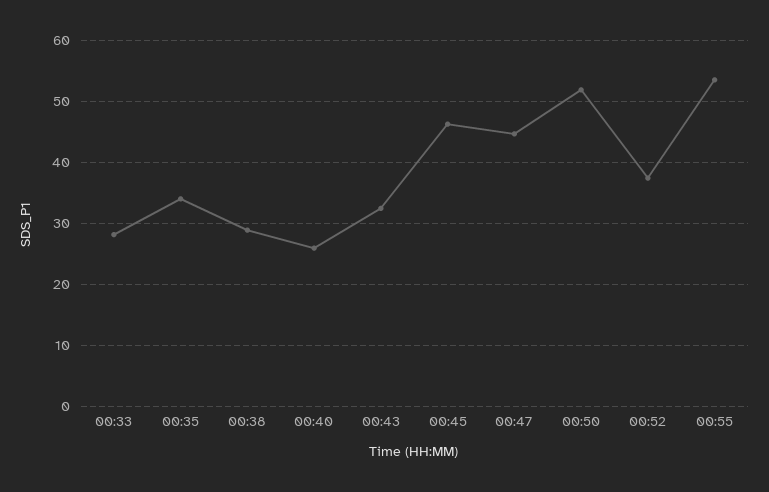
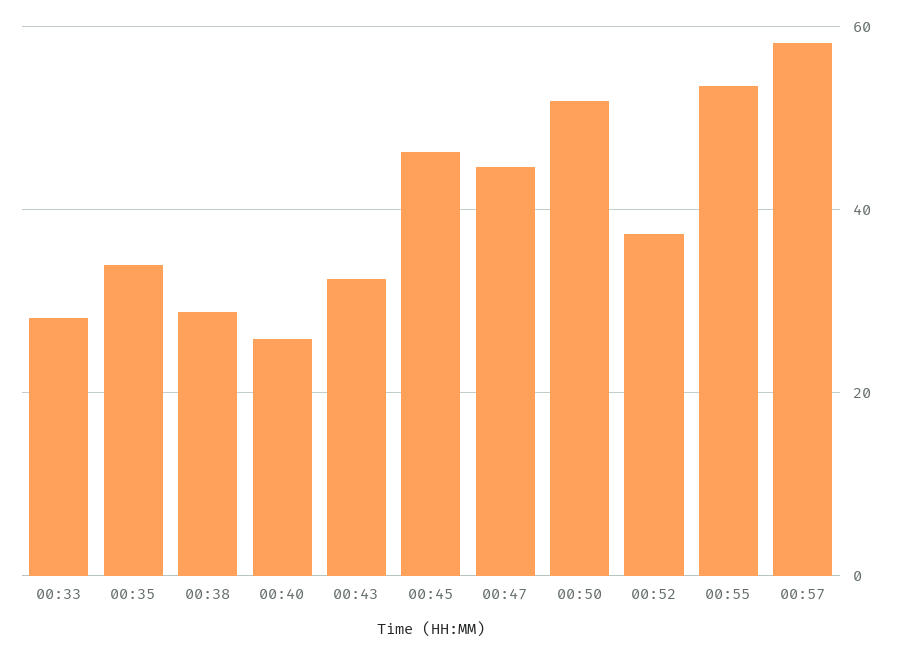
00:57: none -> 58

